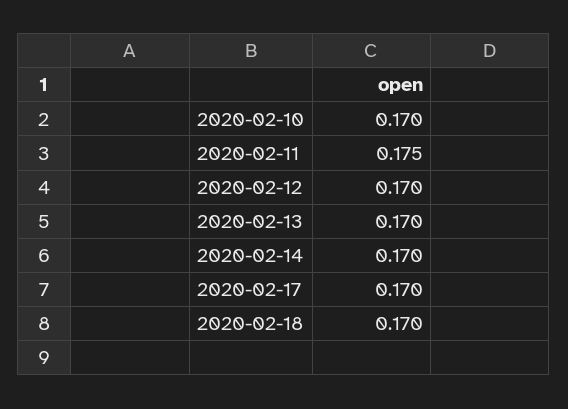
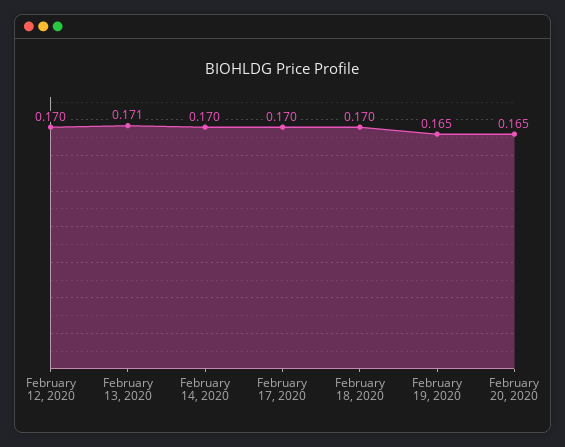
2020-02-10: 0.17 -> none
2020-02-11: 0.175 -> none
2020-02-13: 0.17 -> 0.171
February 19, 2020: none -> 0.165
February 20, 2020: none -> 0.165

